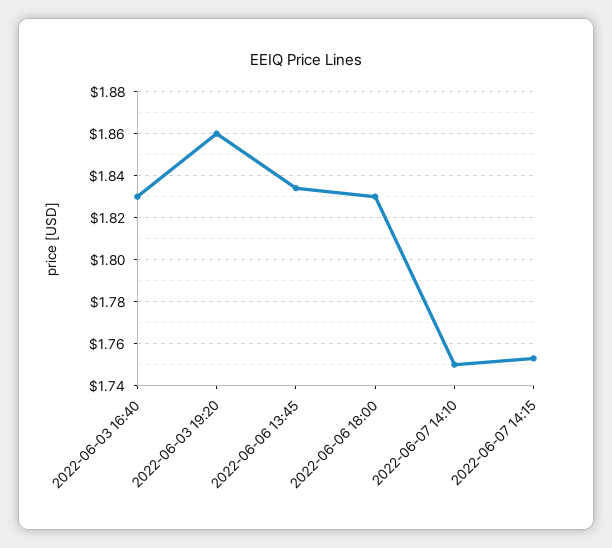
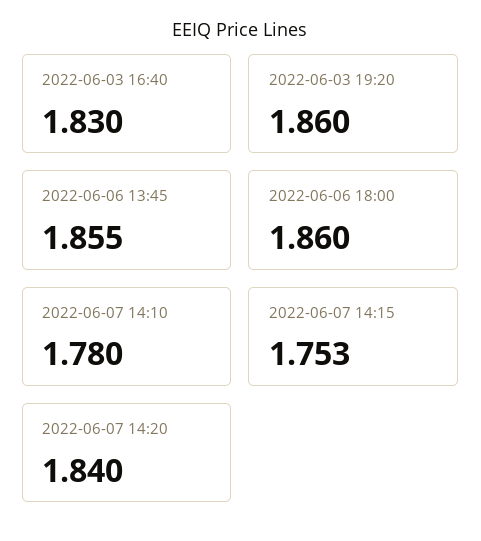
2022-06-06 13:45: 1.835 -> 1.855
2022-06-06 18:00: 1.83 -> 1.86
2022-06-07 14:10: 1.75 -> 1.78
2022-06-07 14:20: none -> 1.84

